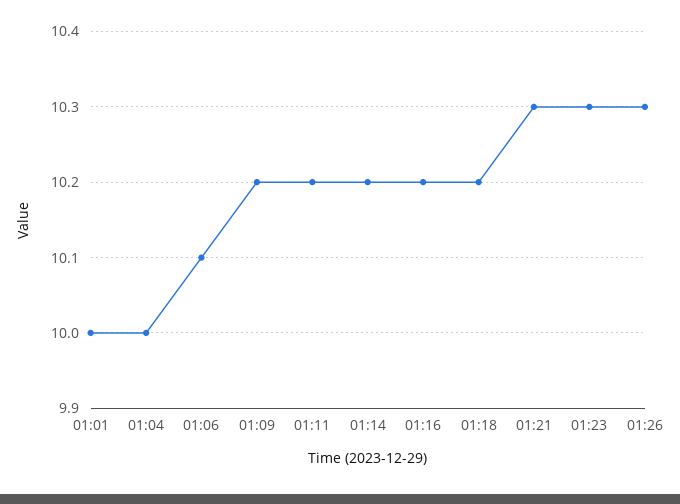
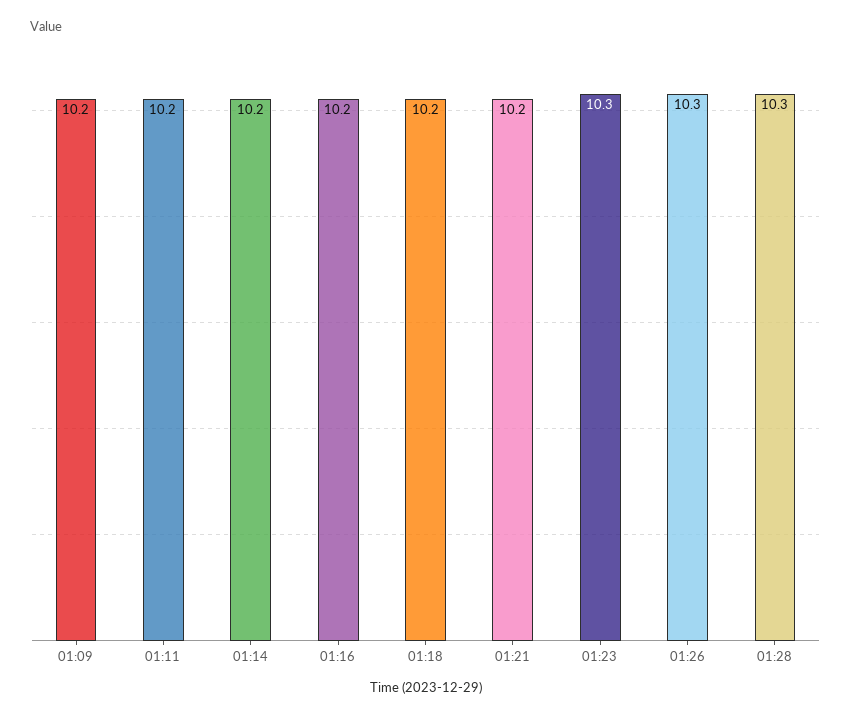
01:01: 10 -> none
01:04: 10 -> none
01:06: 10.1 -> none
01:21: 10.3 -> 10.2
01:28: none -> 10.3

